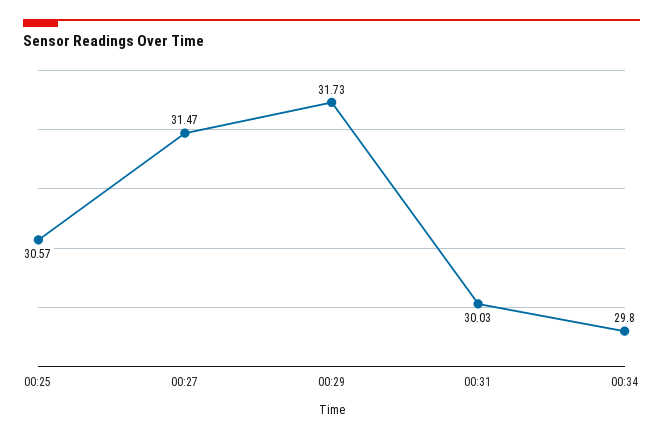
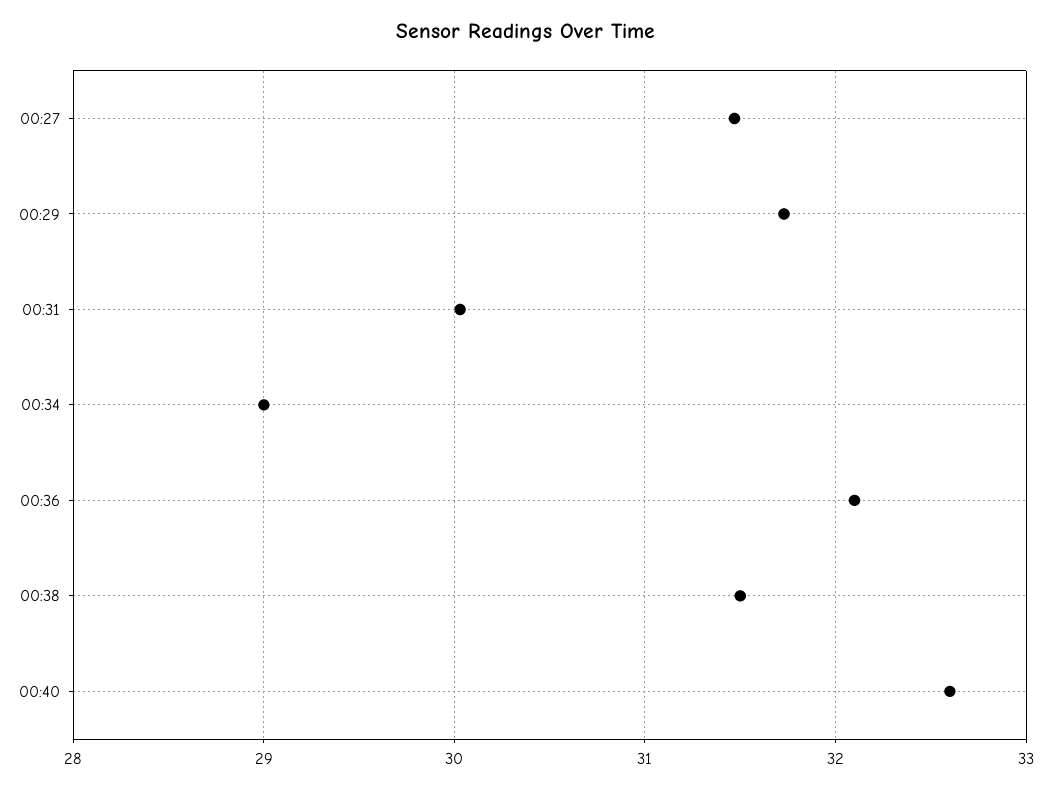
00:25: 30.57 -> none
00:34: 29.8 -> 29
00:36: none -> 32.1
00:38: none -> 31.5
00:40: none -> 32.6

